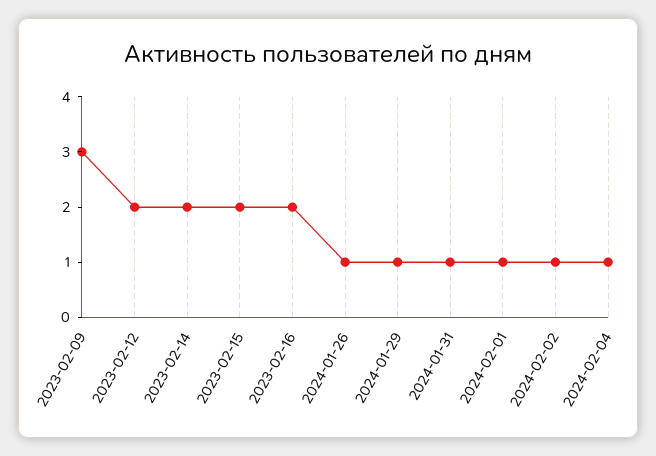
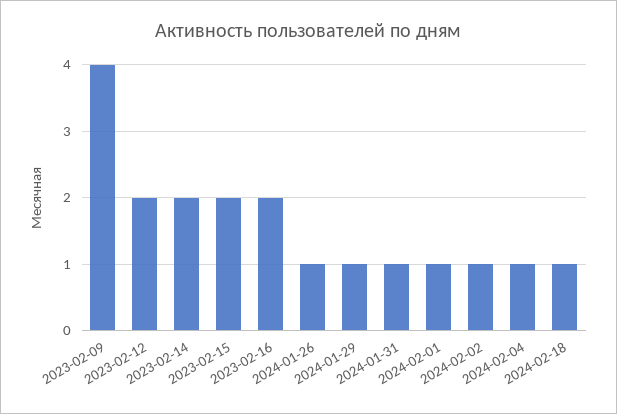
2023-02-09: 3 -> 4
2024-02-18: none -> 1

